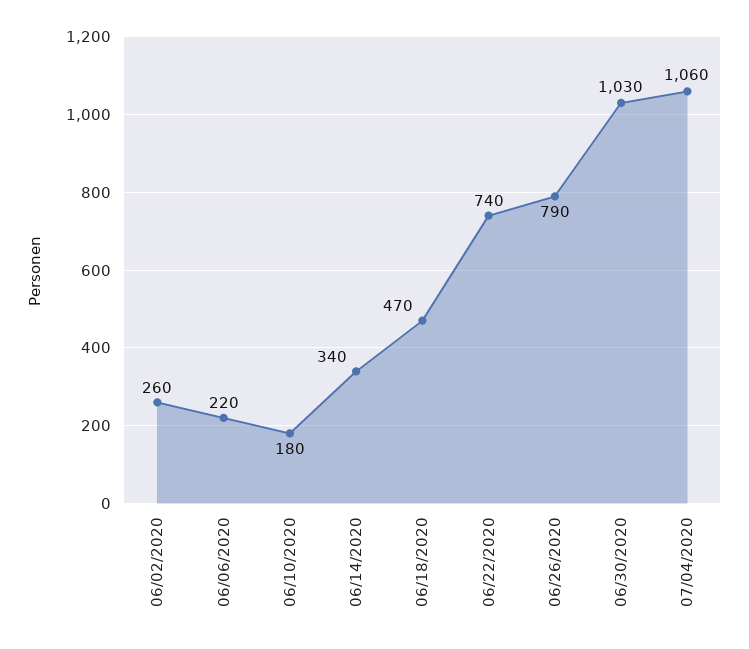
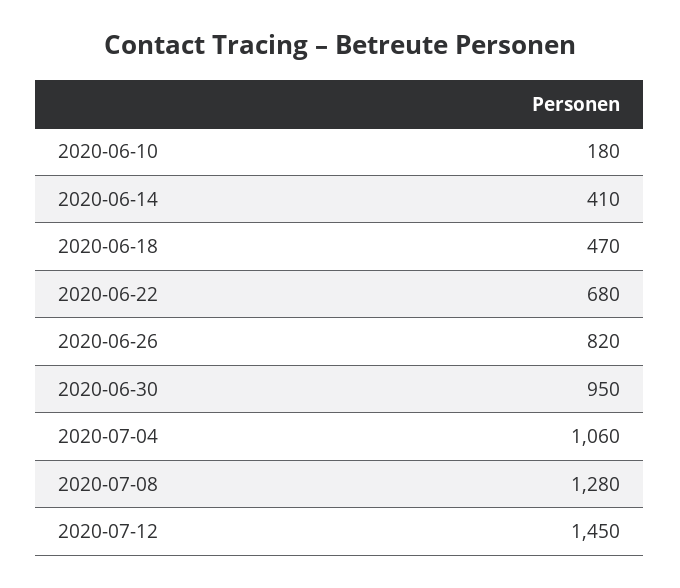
06/02/2020: 260 -> none
06/06/2020: 220 -> none
06/14/2020: 340 -> 410
06/22/2020: 740 -> 680
06/26/2020: 790 -> 820
06/30/2020: 1030 -> 950
2020-07-08: none -> 1280
2020-07-12: none -> 1450

